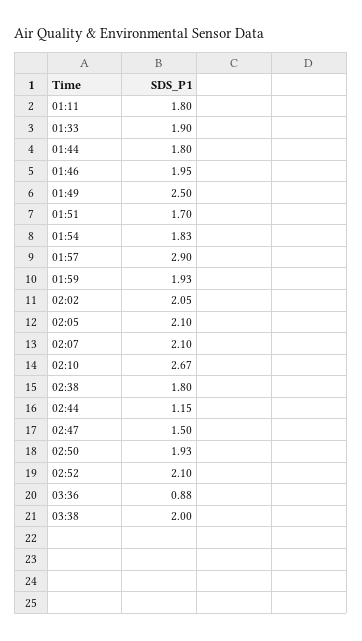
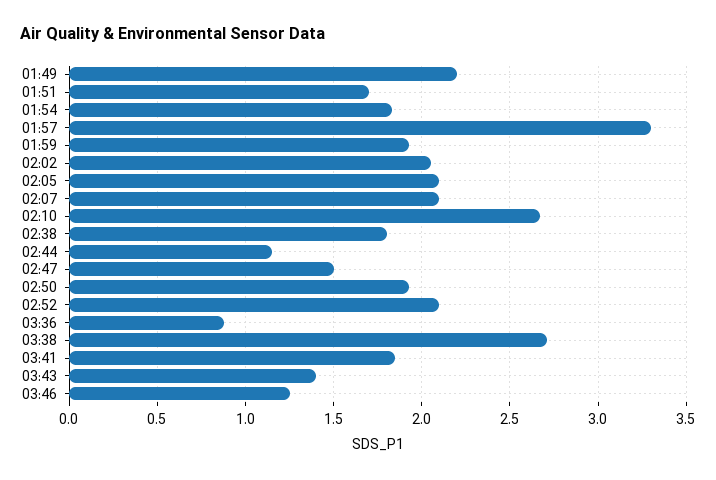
01:11: 1.8 -> none
01:33: 1.9 -> none
01:44: 1.8 -> none
01:46: 1.95 -> none
01:49: 2.5 -> 2.2
01:57: 2.9 -> 3.3
03:38: 2 -> 2.7
03:41: none -> 1.85
03:43: none -> 1.4
03:46: none -> 1.25

